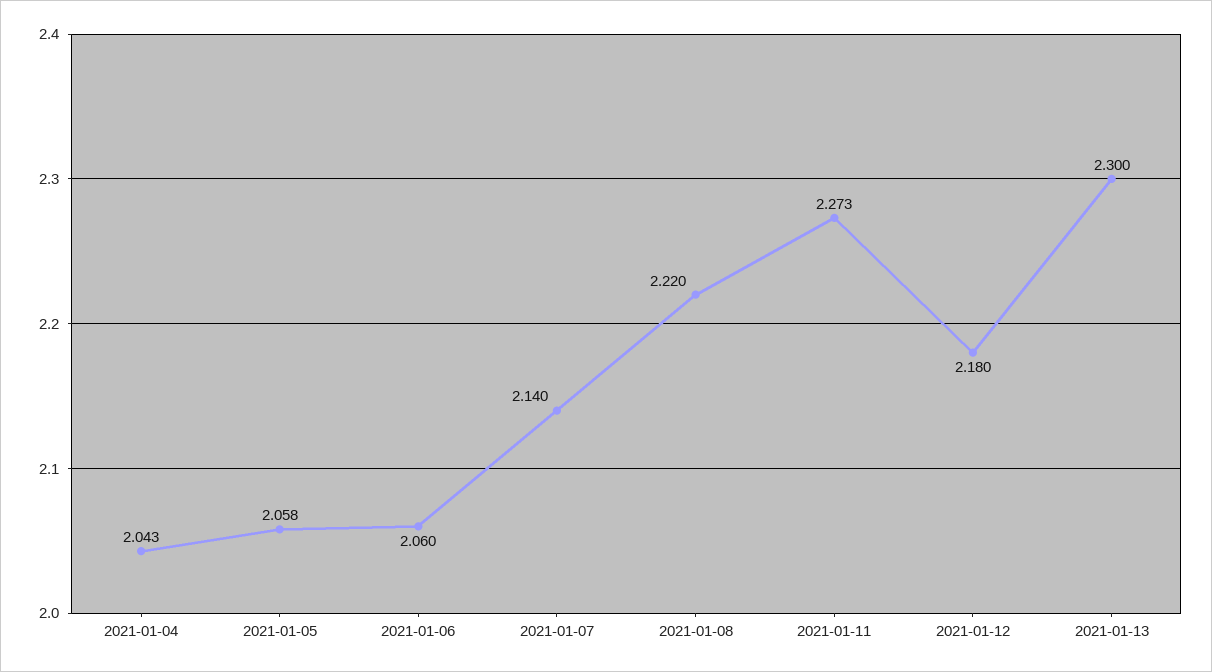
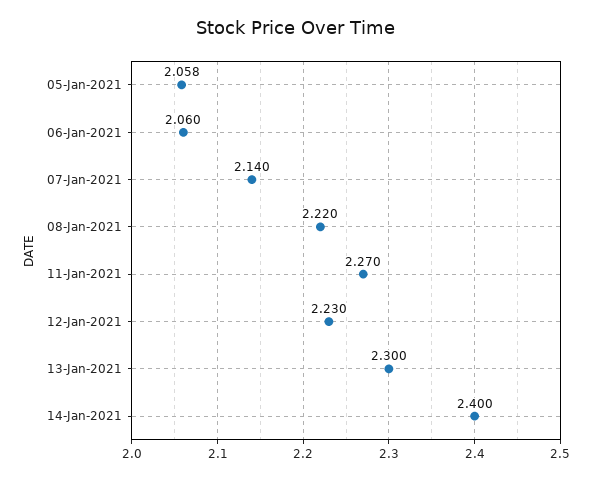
2021-01-04: 2.043 -> none
2021-01-11: 2.273 -> 2.27
2021-01-12: 2.18 -> 2.23
14-Jan-2021: none -> 2.4

